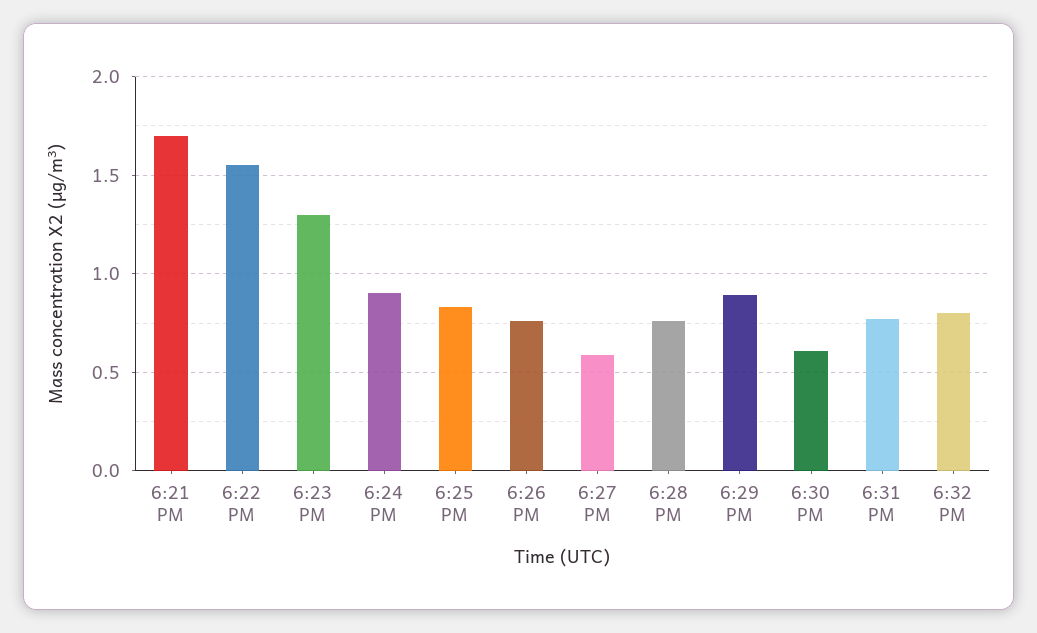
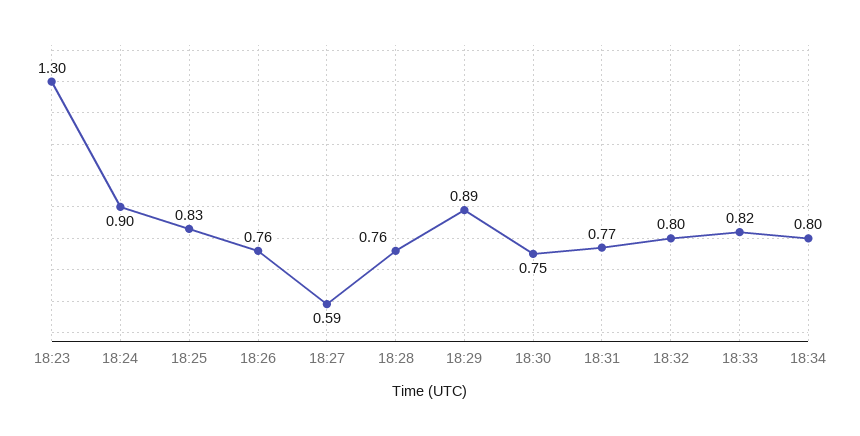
6:21 PM: 1.7 -> none
6:22 PM: 1.55 -> none
6:30 PM: 0.6 -> 0.75
18:33: none -> 0.82
18:34: none -> 0.8

